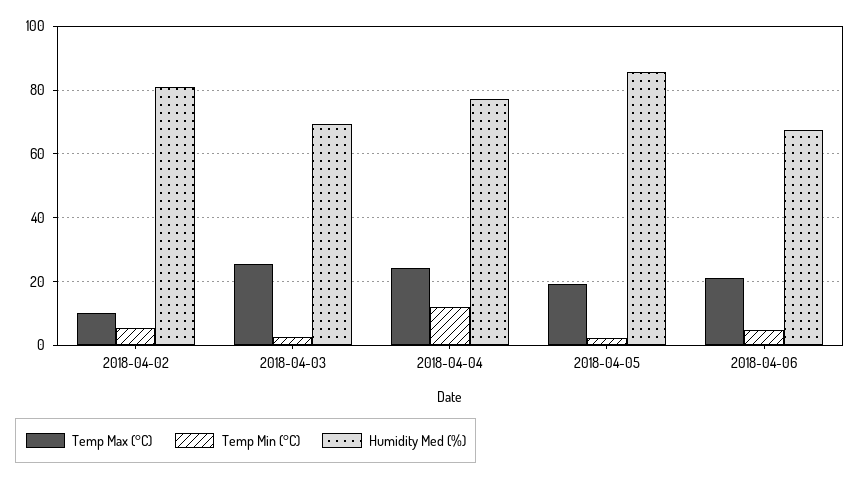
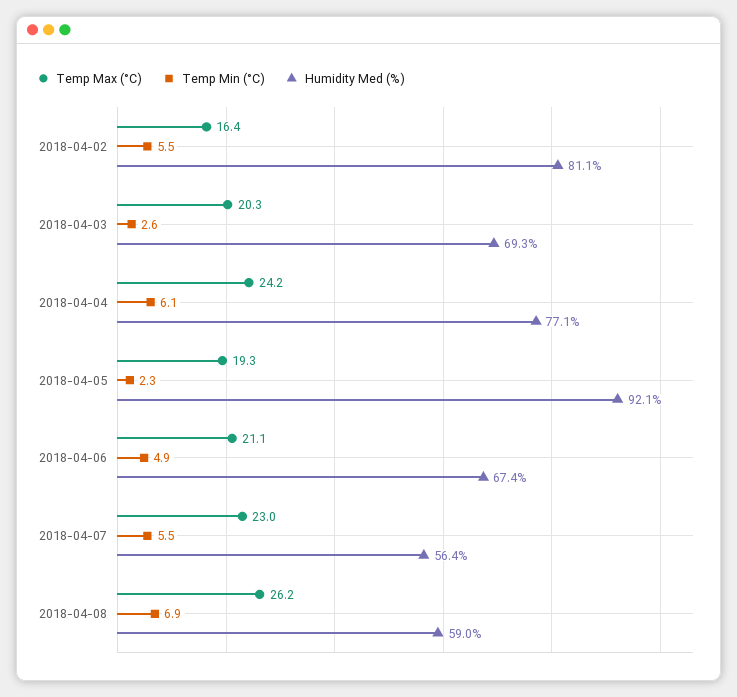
Temp Max (°C), 2018-04-02: 10 -> 16.4
Temp Max (°C), 2018-04-03: 26 -> 20.3
Temp Min (°C), 2018-04-04: 12 -> 6.1
Humidity Med (%), 2018-04-05: 86 -> 92.1
Temp Max (°C), 2018-04-07: none -> 23
Temp Min (°C), 2018-04-07: none -> 5.5
Humidity Med (%), 2018-04-07: none -> 56.4
Temp Max (°C), 2018-04-08: none -> 26.2
Temp Min (°C), 2018-04-08: none -> 6.9
Humidity Med (%), 2018-04-08: none -> 59

